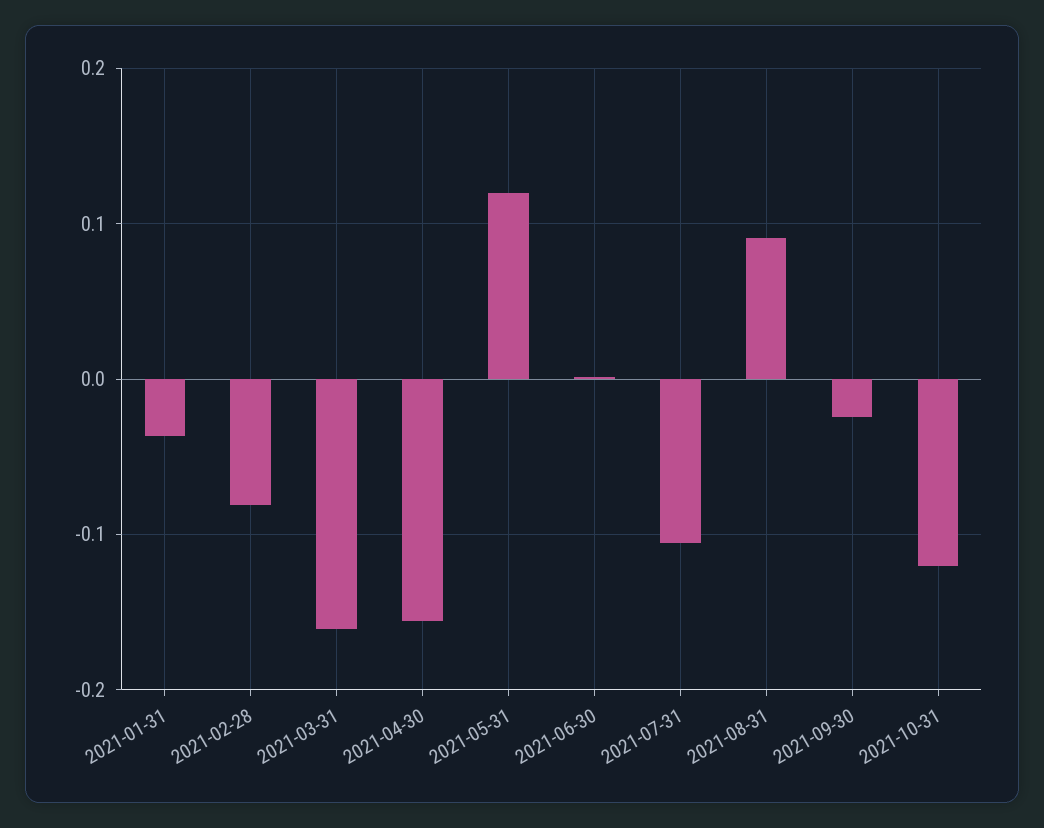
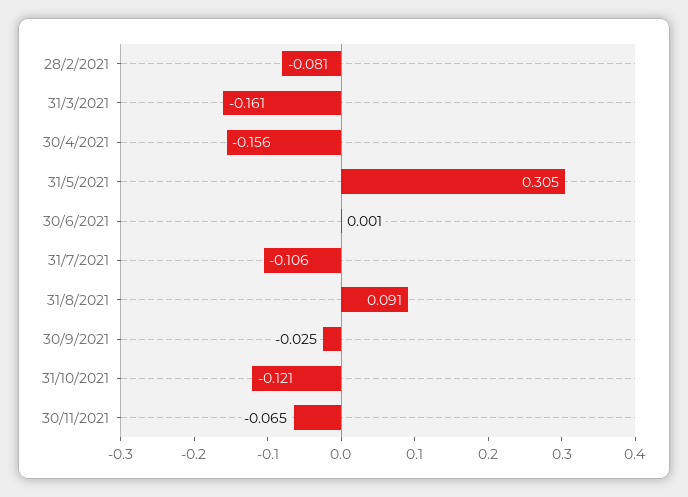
2021-01-31: -0.04 -> none
2021-05-31: 0.12 -> 0.305
30/11/2021: none -> -0.065

